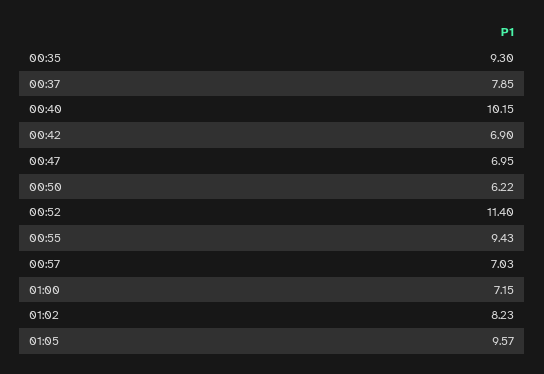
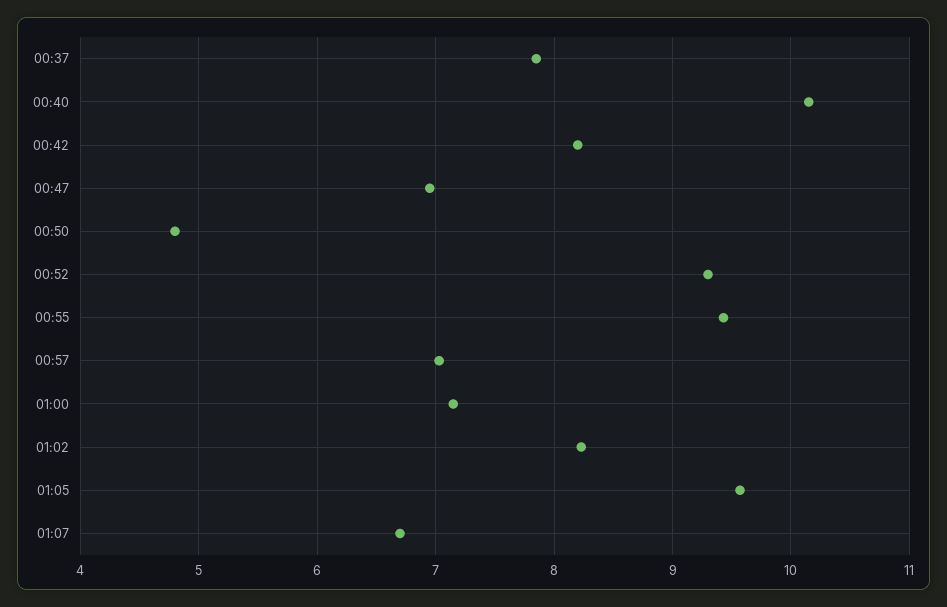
00:35: 9.3 -> none
00:42: 6.9 -> 8.2
00:50: 6.22 -> 4.8
00:52: 11.4 -> 9.3
01:07: none -> 6.7

